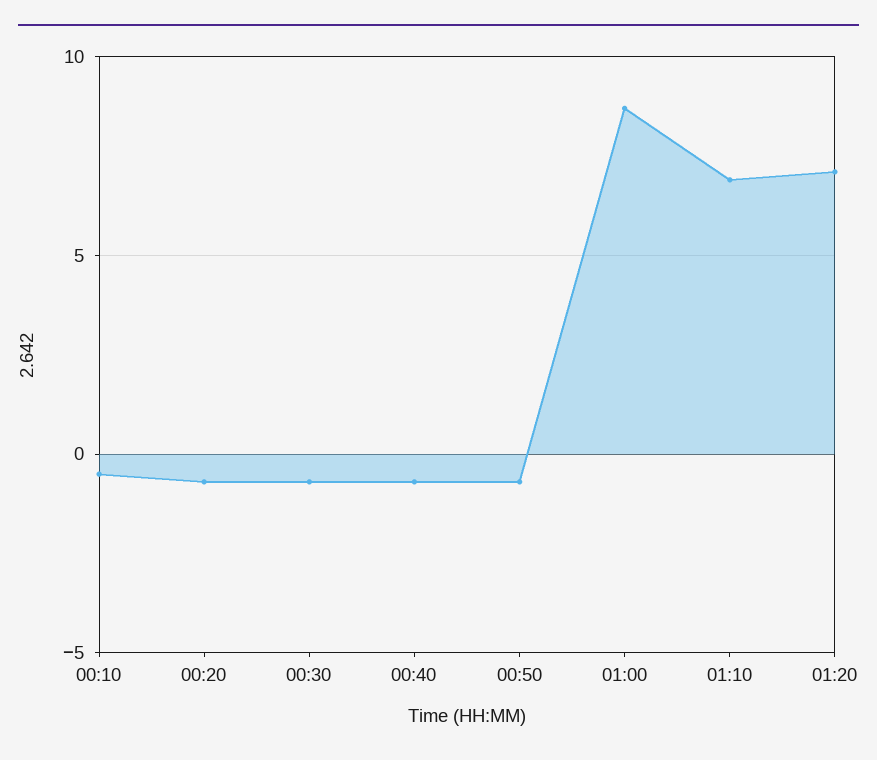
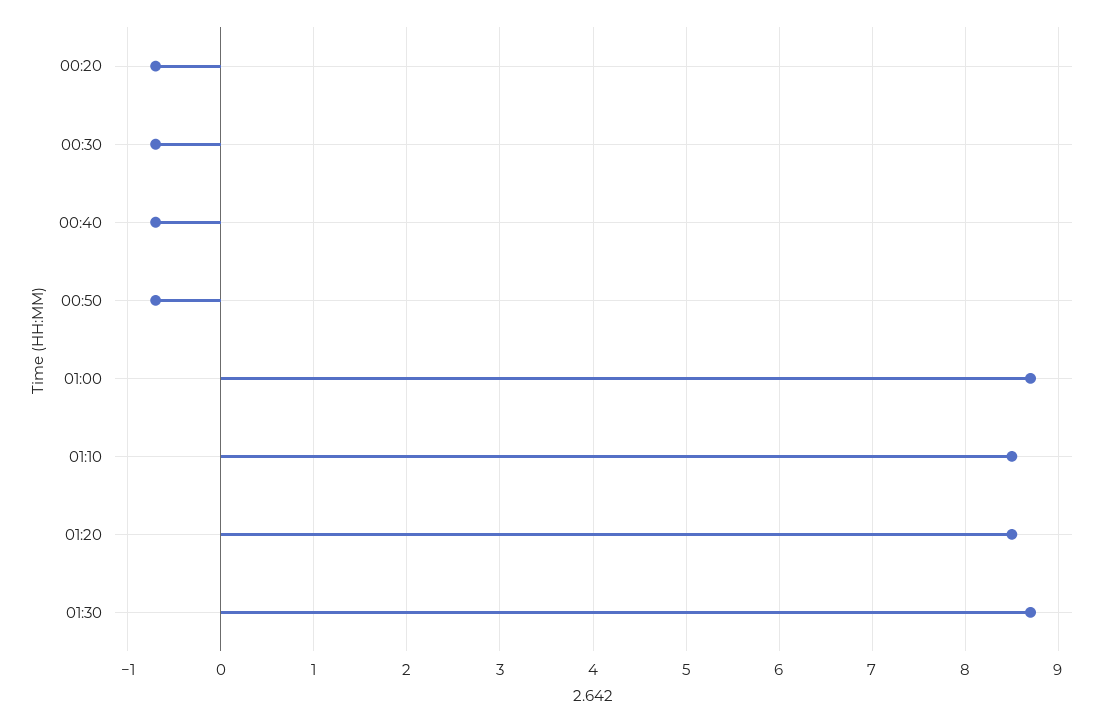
00:10: -0.5 -> none
01:10: 7 -> 8.5
01:20: 7 -> 8.5
01:30: none -> 8.7

